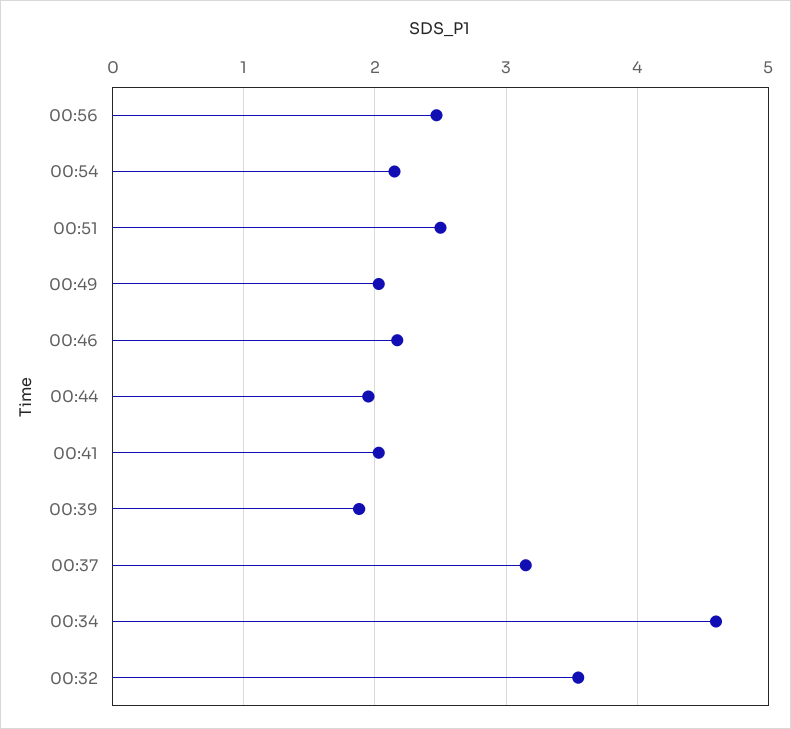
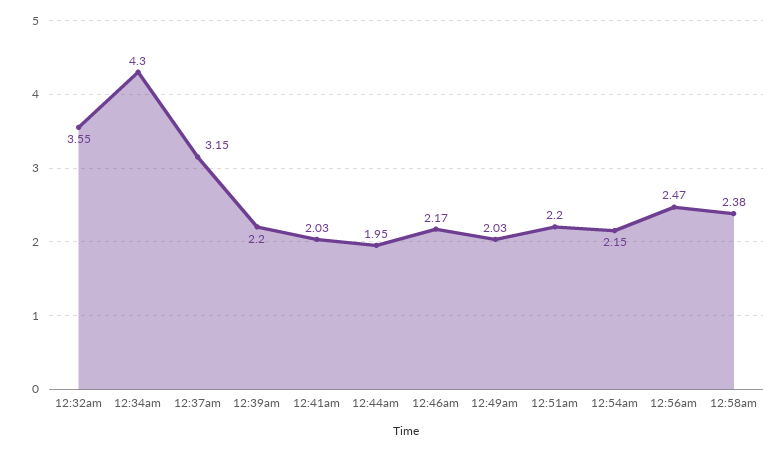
00:51: 2.5 -> 2.2
00:39: 1.9 -> 2.2
00:34: 4.6 -> 4.3
12:58am: none -> 2.38

